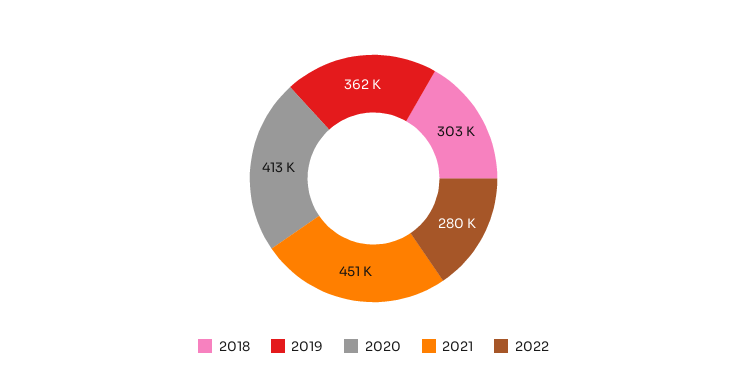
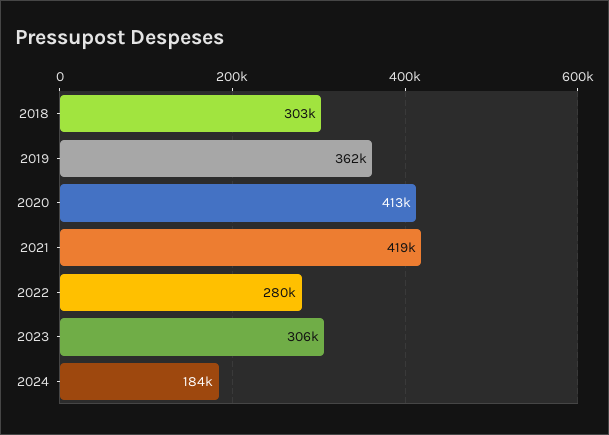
2021: 451000 -> 419000
2023: none -> 306000
2024: none -> 184000

